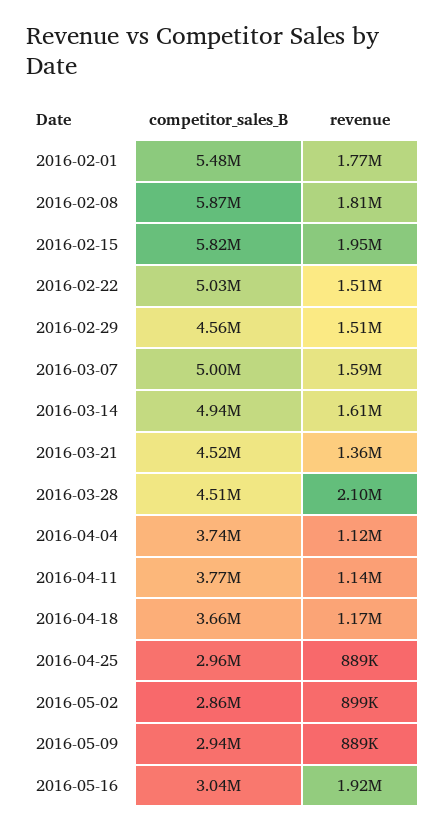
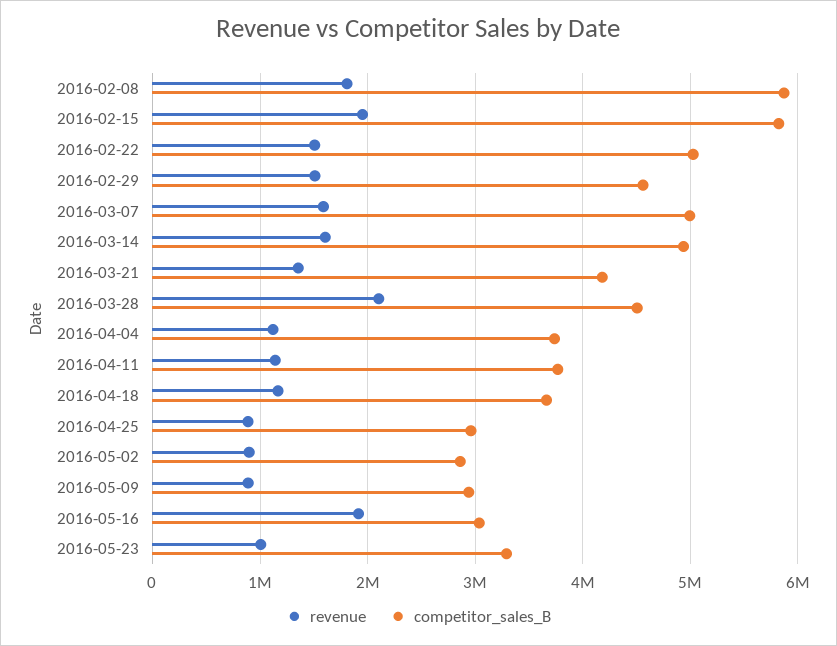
competitor_sales_B, 2016-02-01: 5480000 -> none
revenue, 2016-02-01: 1770000 -> none
competitor_sales_B, 2016-03-21: 4520000 -> 4200000
revenue, 2016-05-23: none -> 1000000
competitor_sales_B, 2016-05-23: none -> 3300000

